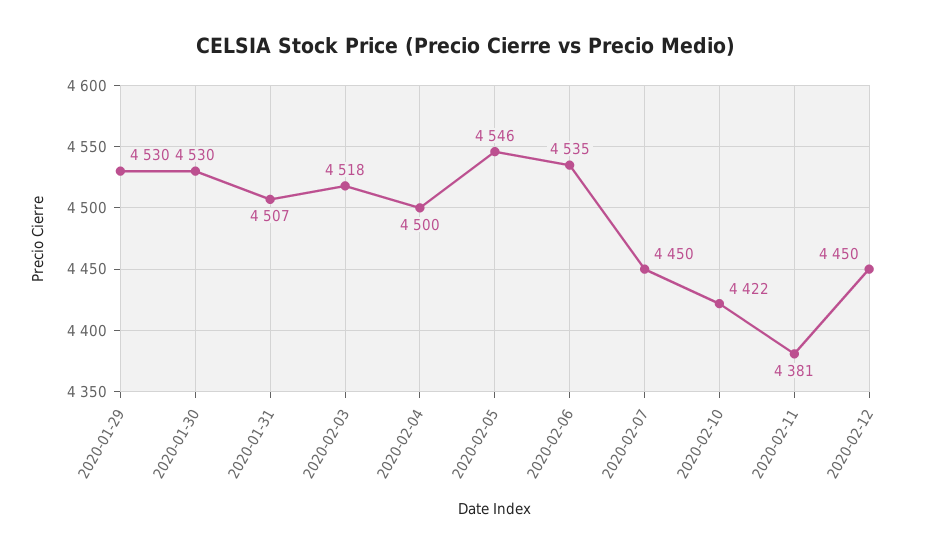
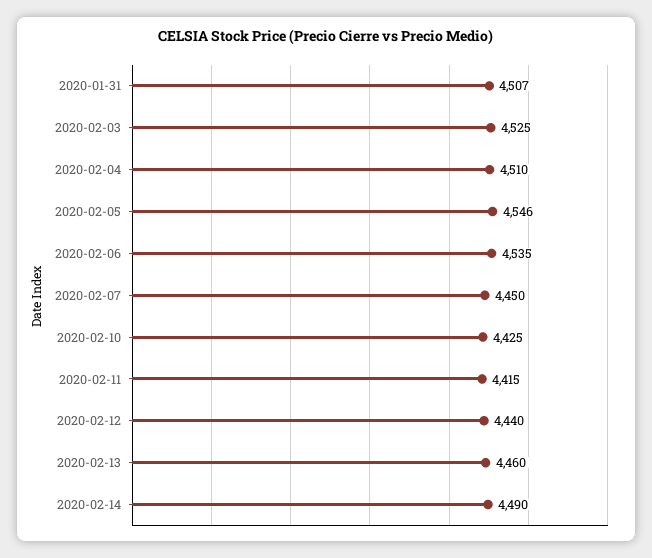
2020-01-29: 4530 -> none
2020-01-30: 4530 -> none
2020-02-03: 4518 -> 4525
2020-02-04: 4500 -> 4510
2020-02-10: 4422 -> 4425
2020-02-11: 4381 -> 4415
2020-02-12: 4450 -> 4440
2020-02-13: none -> 4460
2020-02-14: none -> 4490

